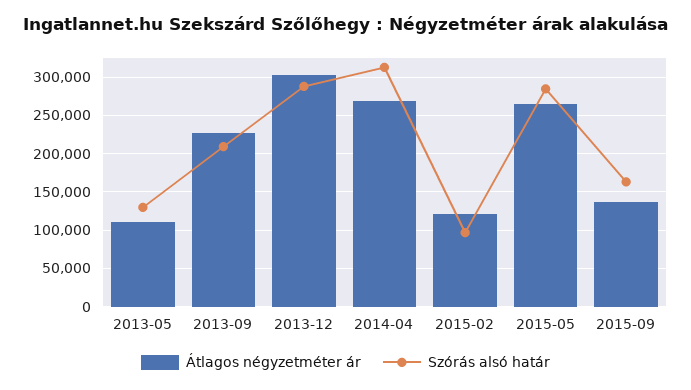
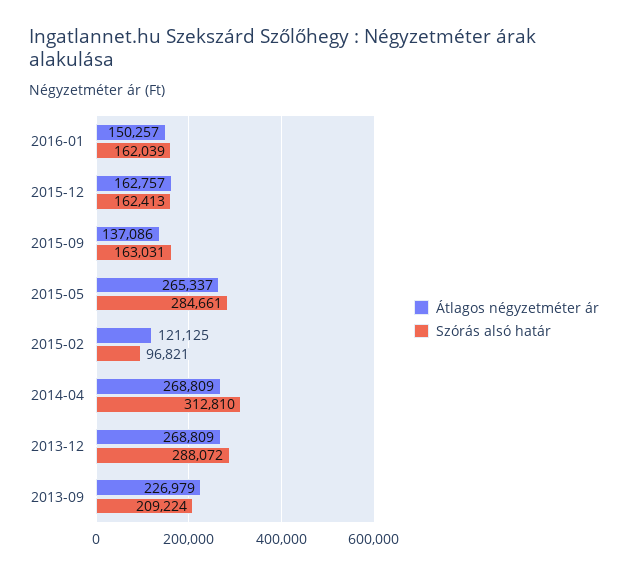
Átlagos négyzetméter ár, 2013-05: 110000 -> none
Szórás alsó határ, 2013-05: 130000 -> none
Átlagos négyzetméter ár, 2013-12: 300000 -> 268809
Átlagos négyzetméter ár, 2016-01: none -> 150257
Szórás alsó határ, 2016-01: none -> 162039
Átlagos négyzetméter ár, 2015-12: none -> 162757
Szórás alsó határ, 2015-12: none -> 162413

